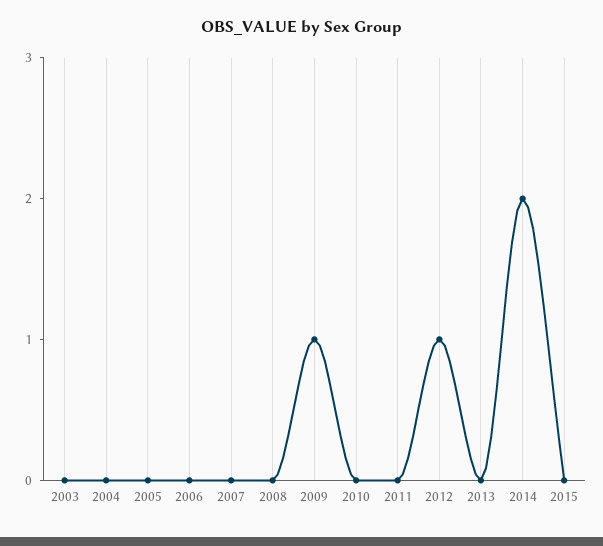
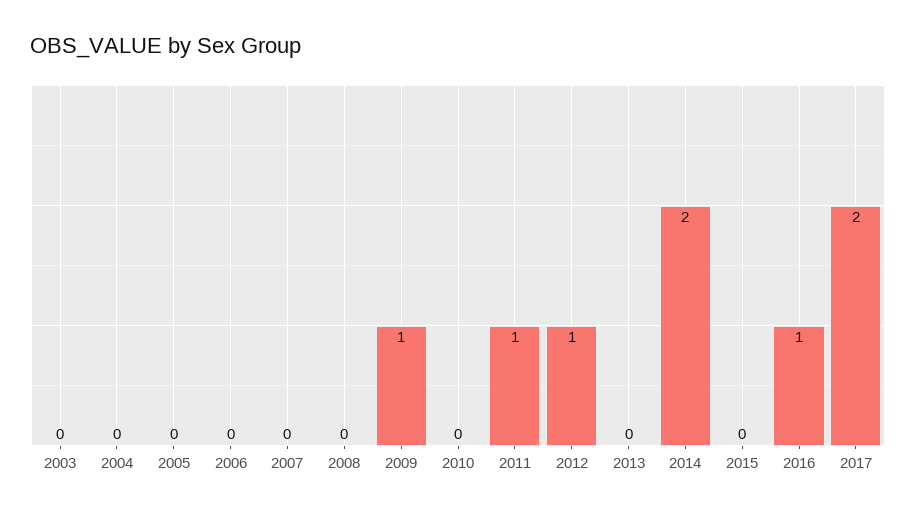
2011: 0 -> 1
2016: none -> 1
2017: none -> 2

